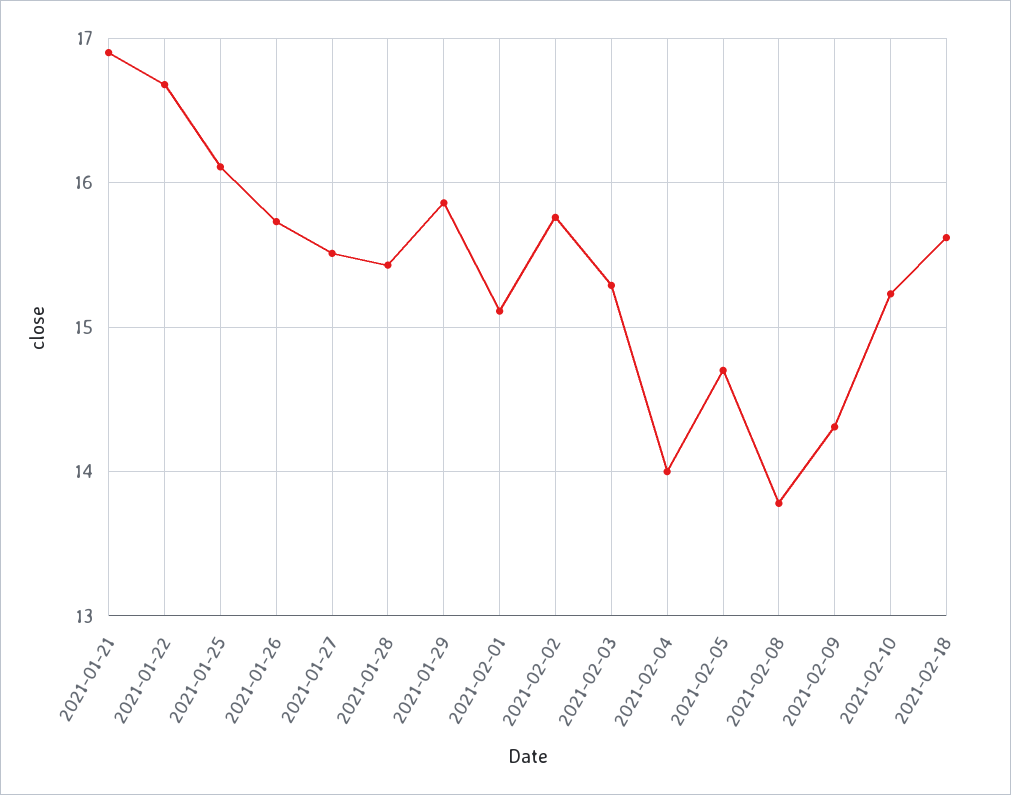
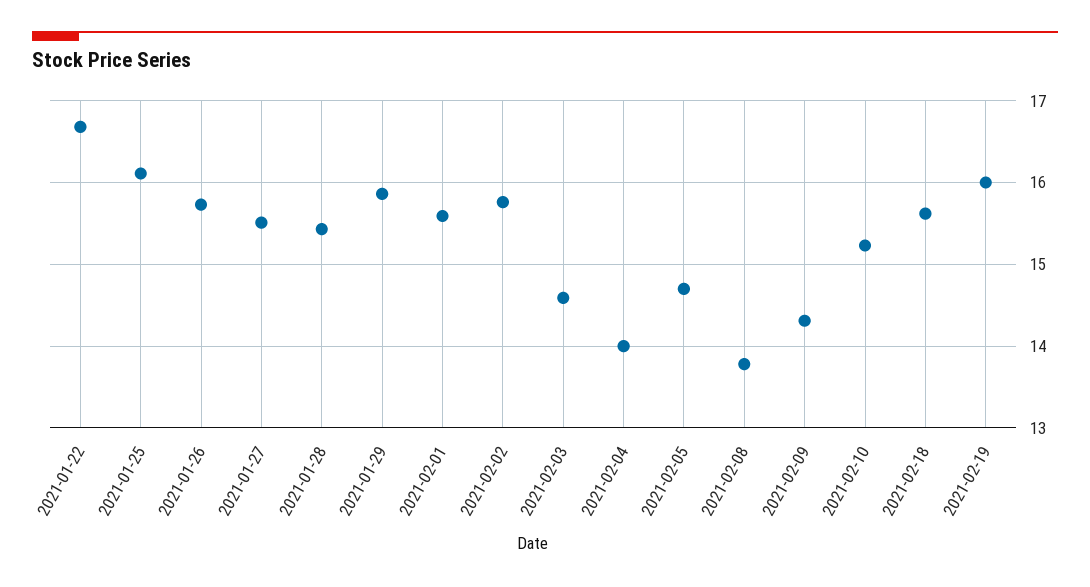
2021-01-21: 16.9 -> none
2021-02-01: 15.1 -> 15.6
2021-02-03: 15.3 -> 14.6
2021-02-19: none -> 16

